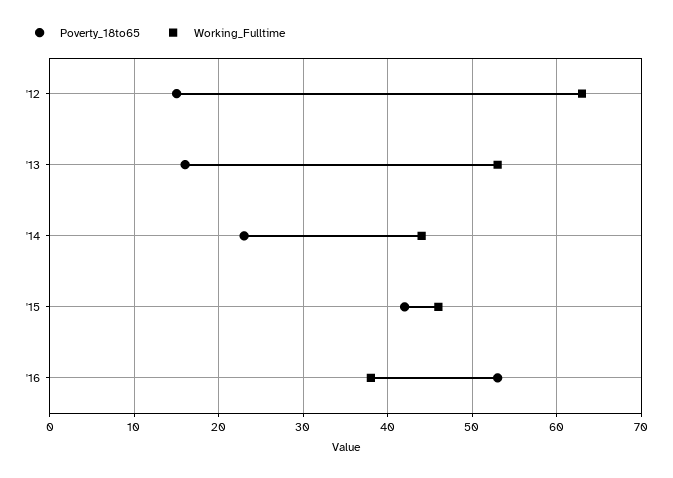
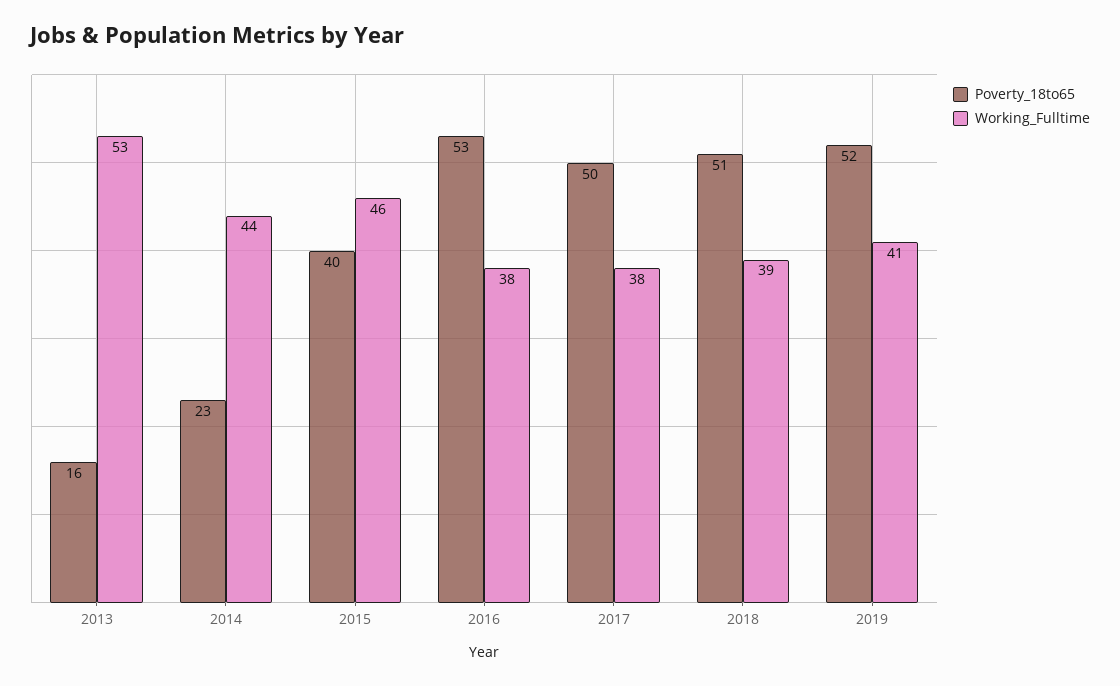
Poverty_18to65, '12: 15 -> none
Working_Fulltime, '12: 63 -> none
Poverty_18to65, '15: 42 -> 40
Poverty_18to65, 2017: none -> 50
Working_Fulltime, 2017: none -> 38
Poverty_18to65, 2018: none -> 51
Working_Fulltime, 2018: none -> 39
Poverty_18to65, 2019: none -> 52
Working_Fulltime, 2019: none -> 41

